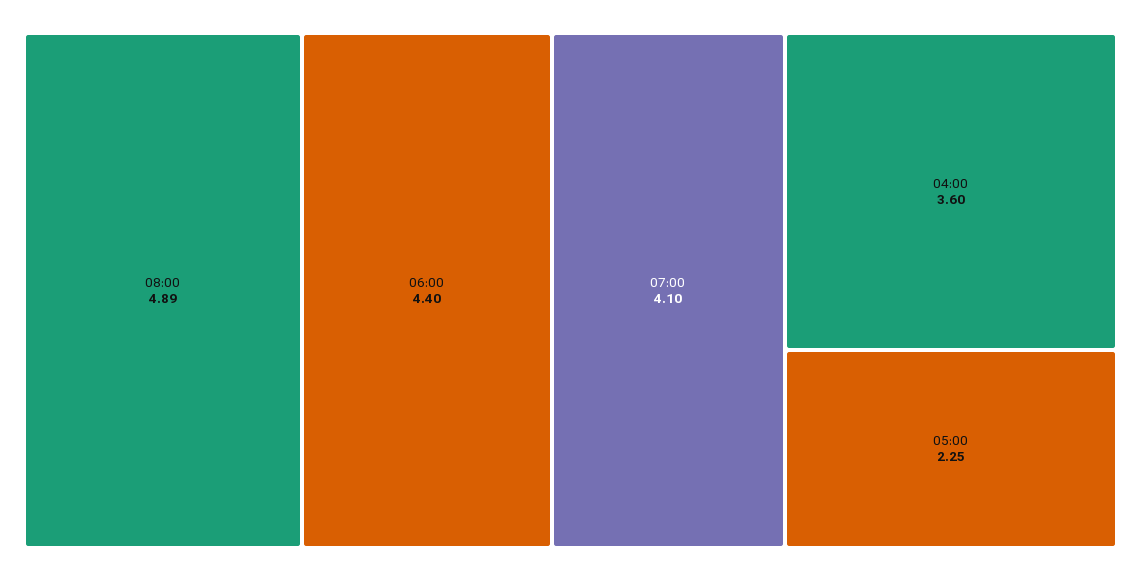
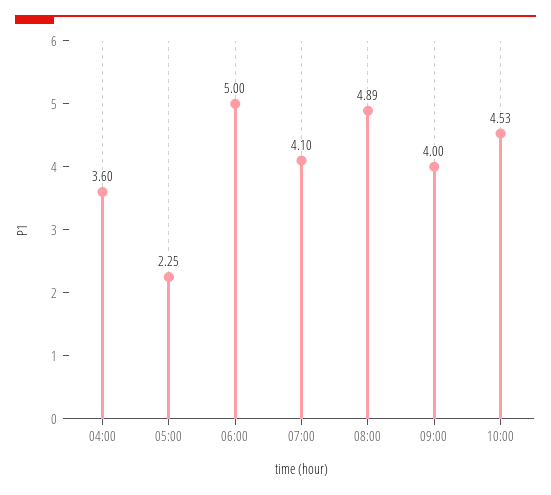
06:00: 4.4 -> 5
09:00: none -> 4
10:00: none -> 4.53

